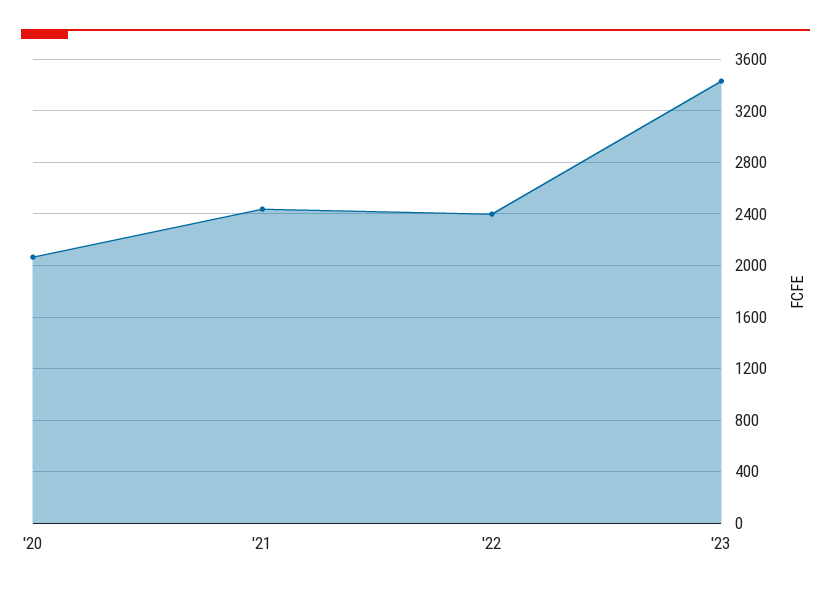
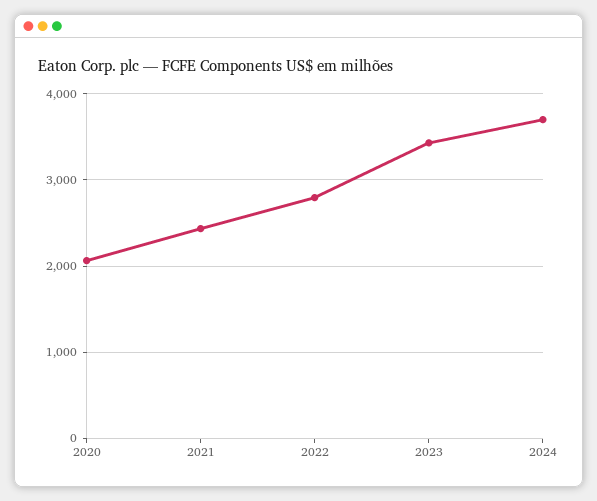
'22: 2400 -> 2800
2024: none -> 3700

